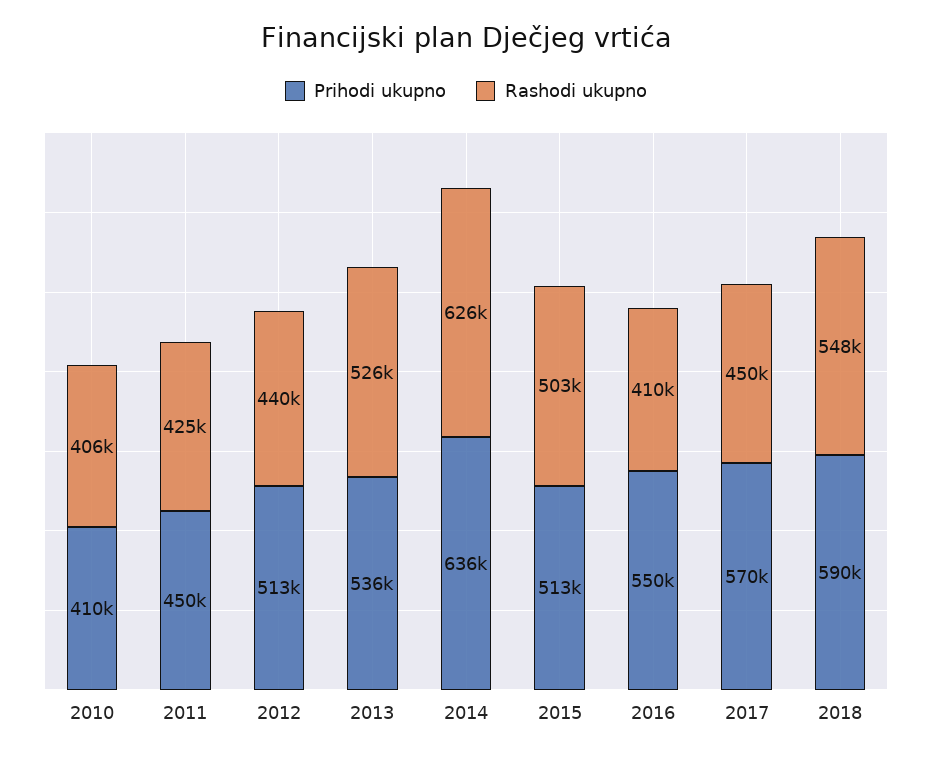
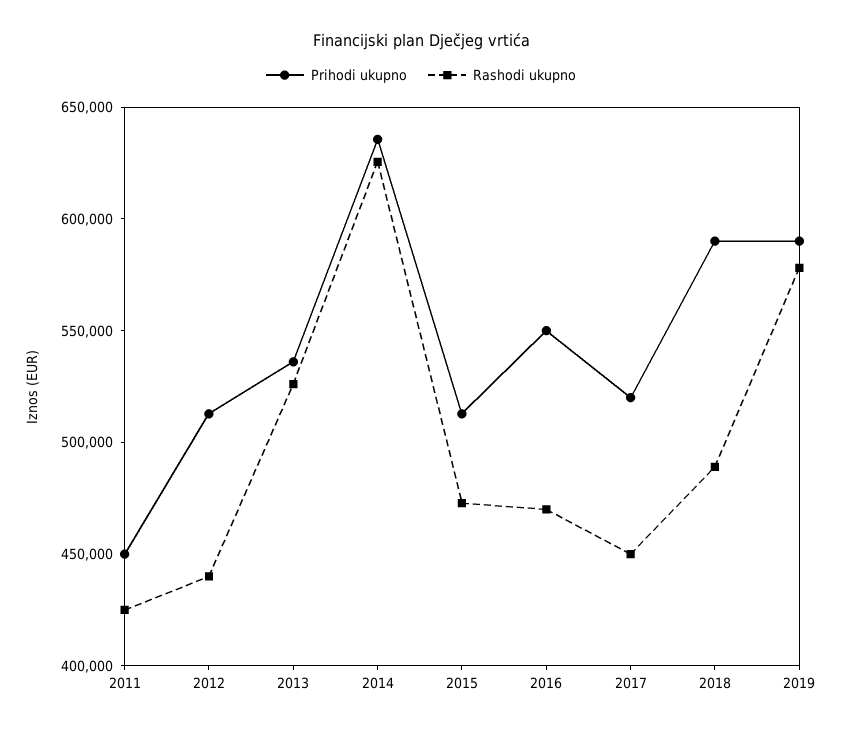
Prihodi ukupno, 2010: 410000 -> none
Rashodi ukupno, 2010: 406000 -> none
Rashodi ukupno, 2015: 503000 -> 470000
Rashodi ukupno, 2016: 410000 -> 470000
Prihodi ukupno, 2017: 570000 -> 520000
Rashodi ukupno, 2018: 548000 -> 490000
Prihodi ukupno, 2019: none -> 590000
Rashodi ukupno, 2019: none -> 580000

